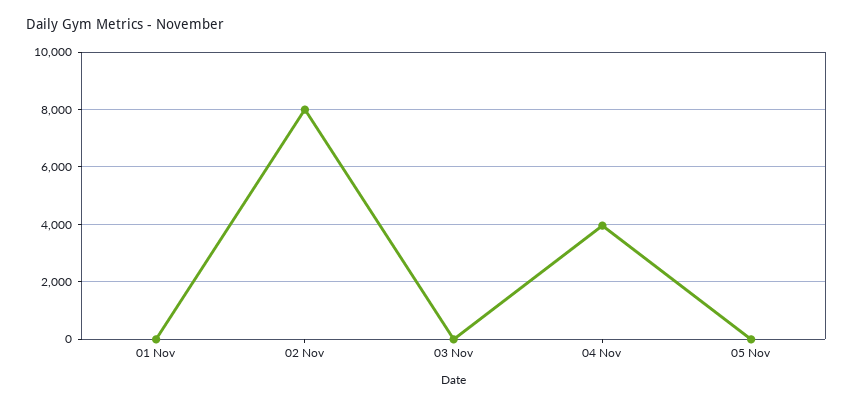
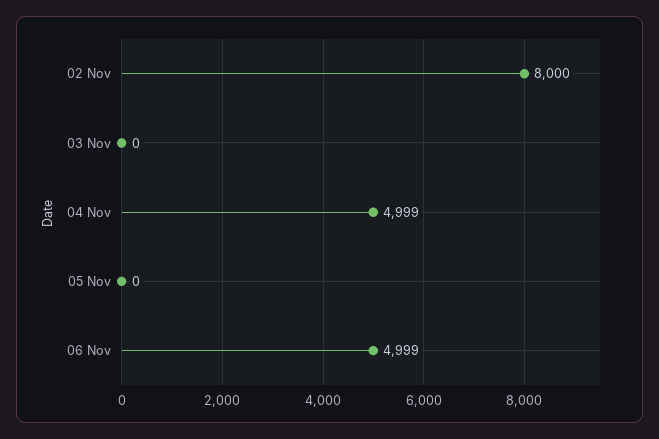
01 Nov: 0 -> none
04 Nov: 4000 -> 4999
06 Nov: none -> 4999

